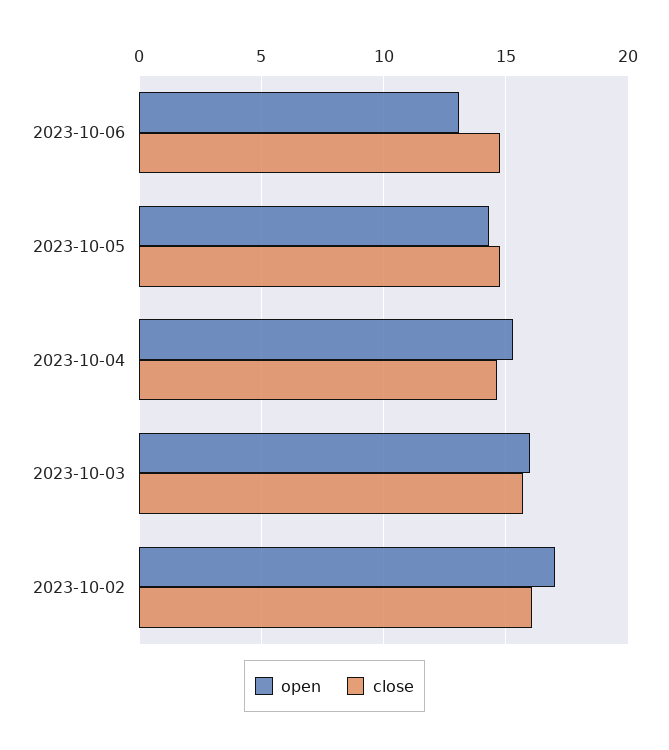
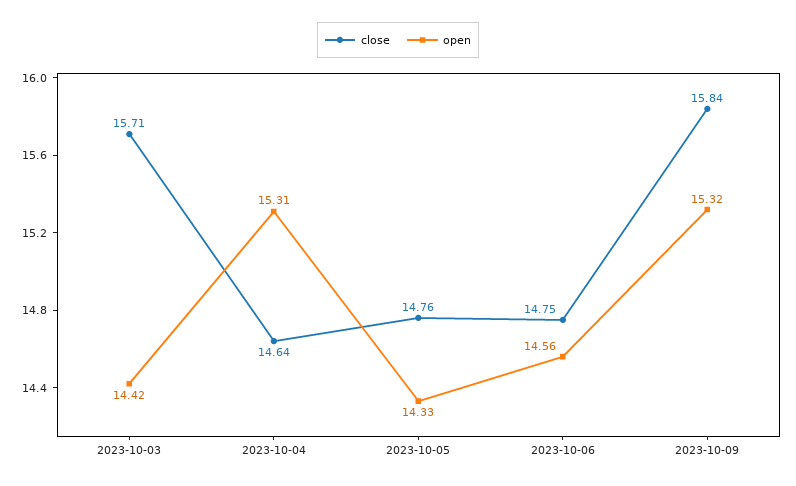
open, 2023-10-06: 13 -> 14.56
open, 2023-10-03: 16 -> 14.42
open, 2023-10-02: 17 -> none
close, 2023-10-02: 16 -> none
close, 2023-10-09: none -> 15.84
open, 2023-10-09: none -> 15.32

